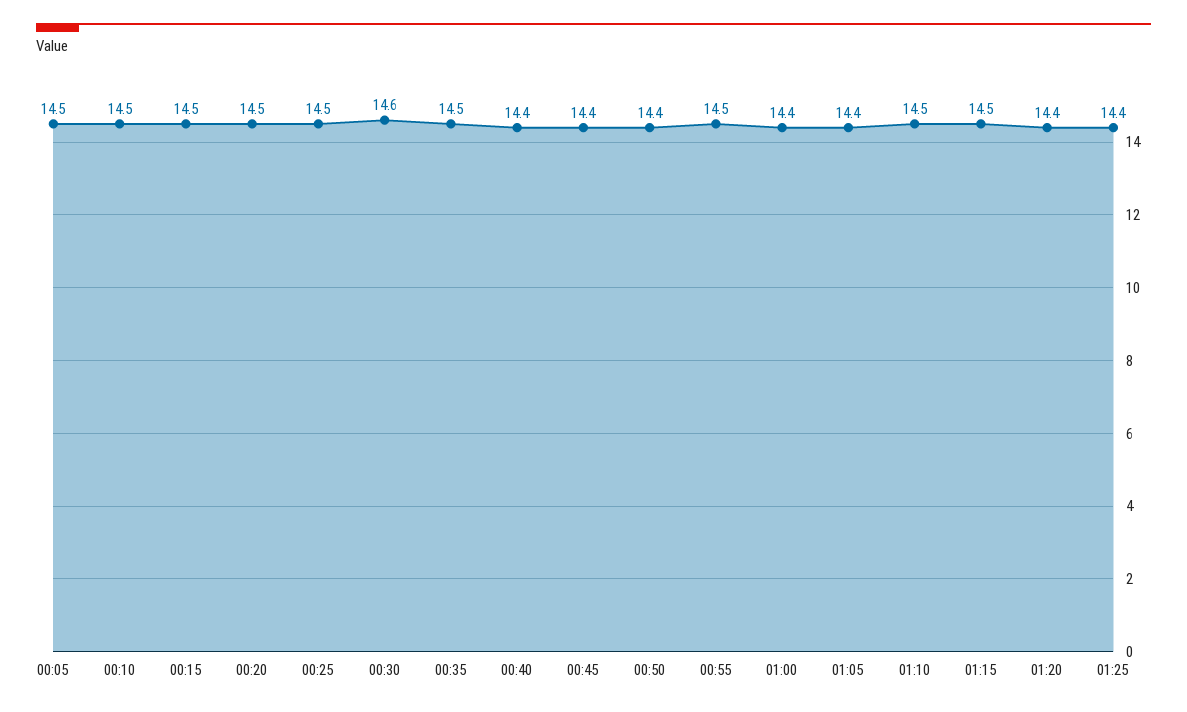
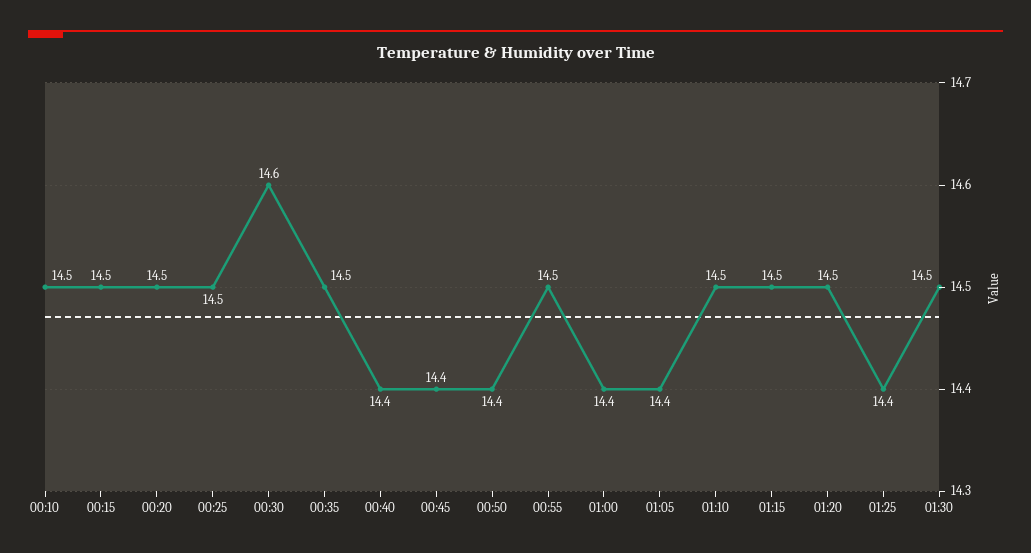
00:05: 14.5 -> none
01:20: 14.4 -> 14.5
01:30: none -> 14.5

